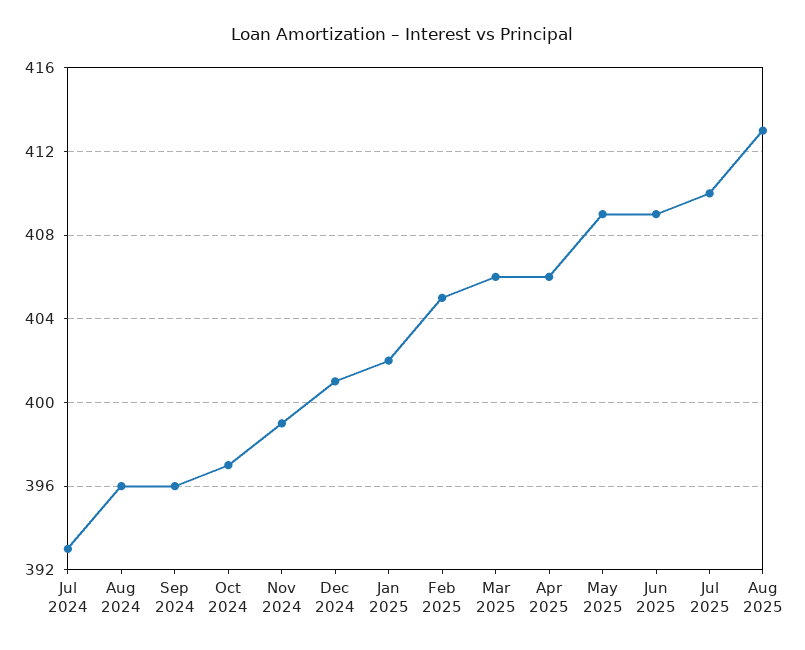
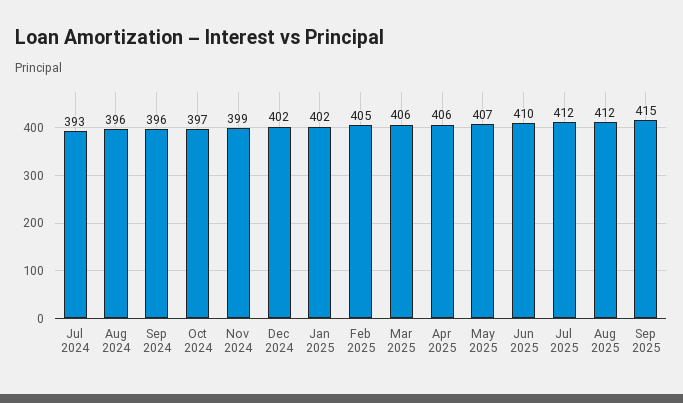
Dec 2024: 401 -> 402
May 2025: 409 -> 407
Jun 2025: 409 -> 410
Jul 2025: 410 -> 412
Aug 2025: 413 -> 412
Sep 2025: none -> 415

